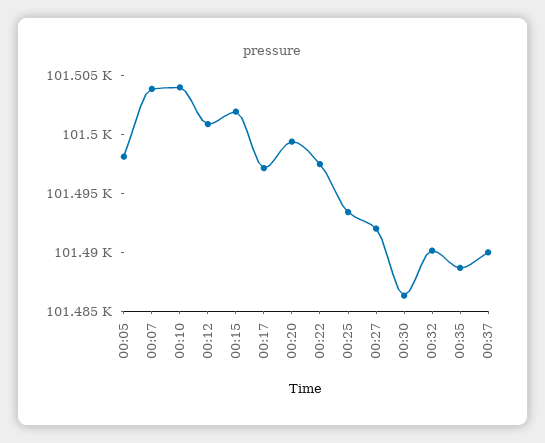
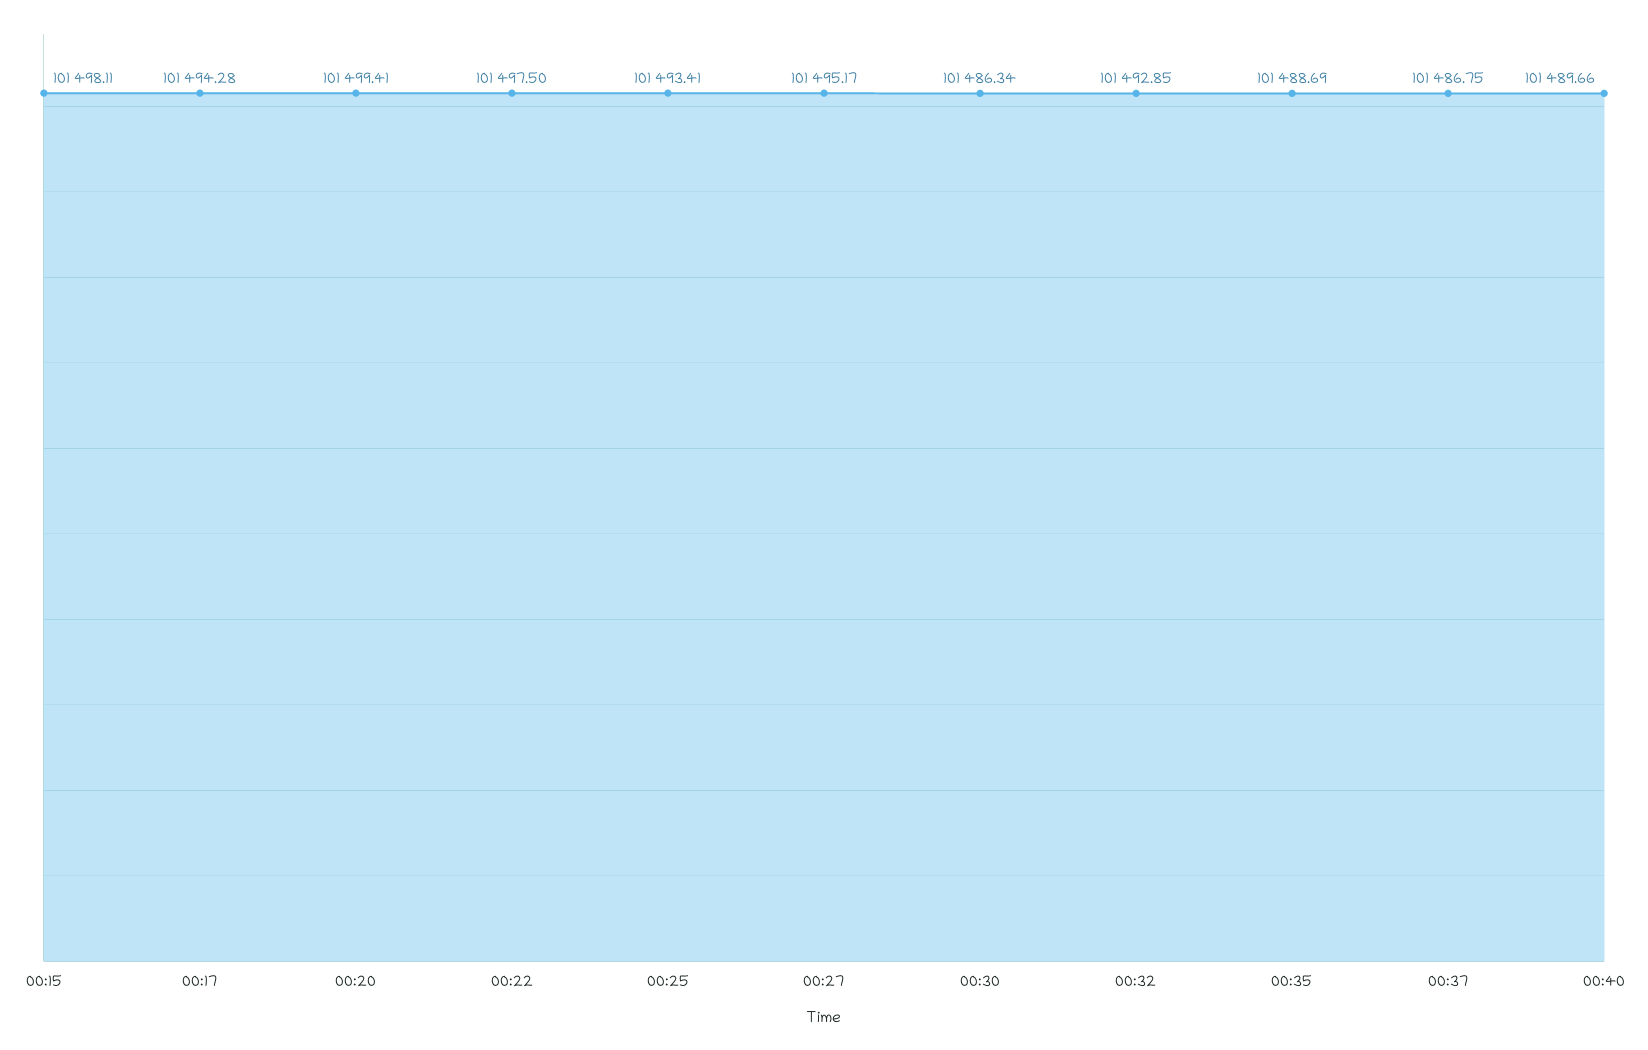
00:05: 101498 -> none
00:07: 101504 -> none
00:10: 101504 -> none
00:12: 101501 -> none
00:15: 101502 -> 101498.11
00:17: 101497 -> 101494.28
00:27: 101492 -> 101495.17
00:32: 101490 -> 101492.85
00:37: 101490 -> 101486.75
00:40: none -> 101489.66

